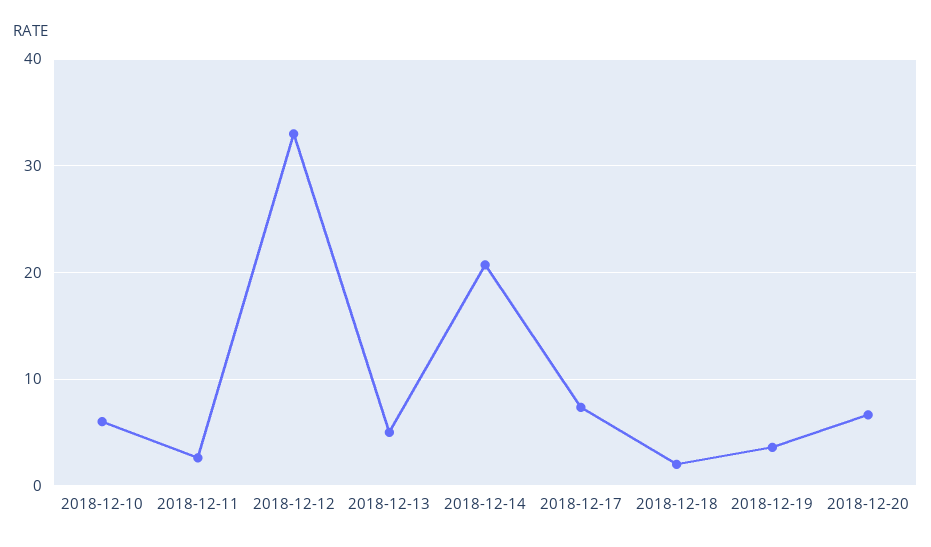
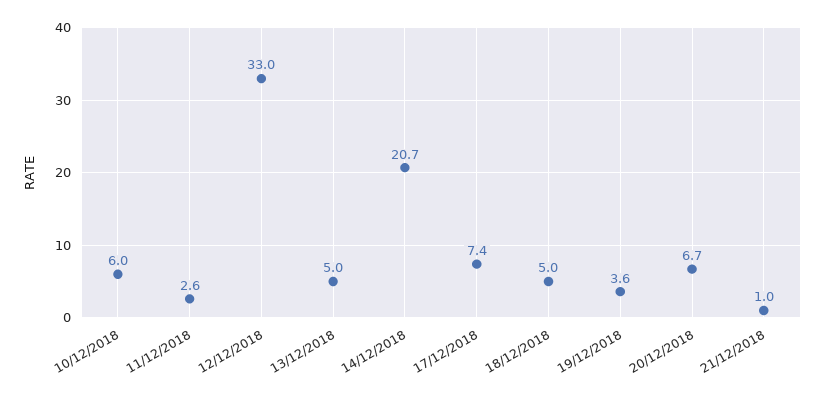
2018-12-18: 2 -> 5
21/12/2018: none -> 1

